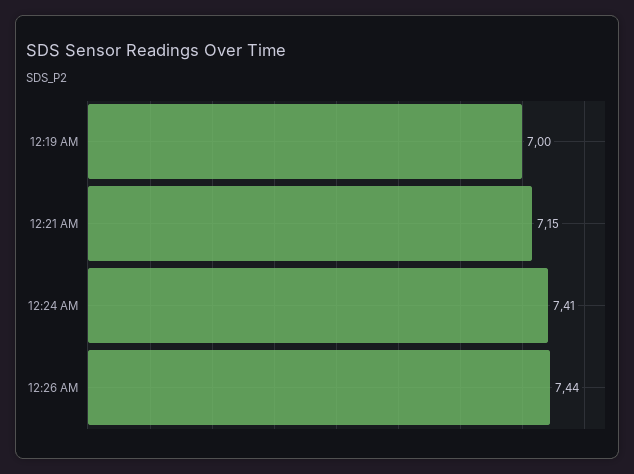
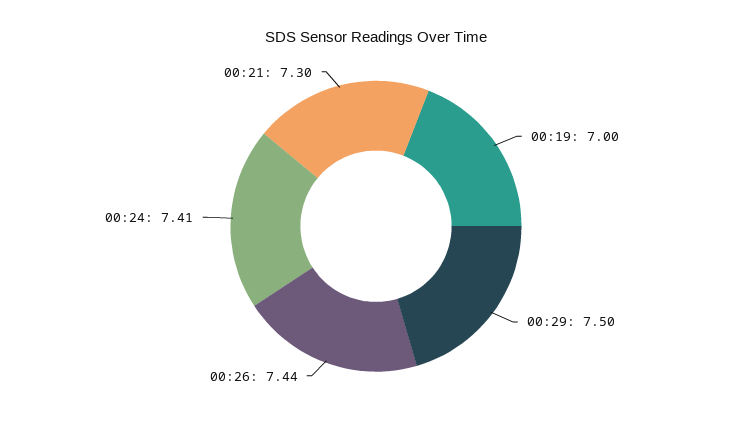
12:21 AM: 7.15 -> 7.3
00:29: none -> 7.5

